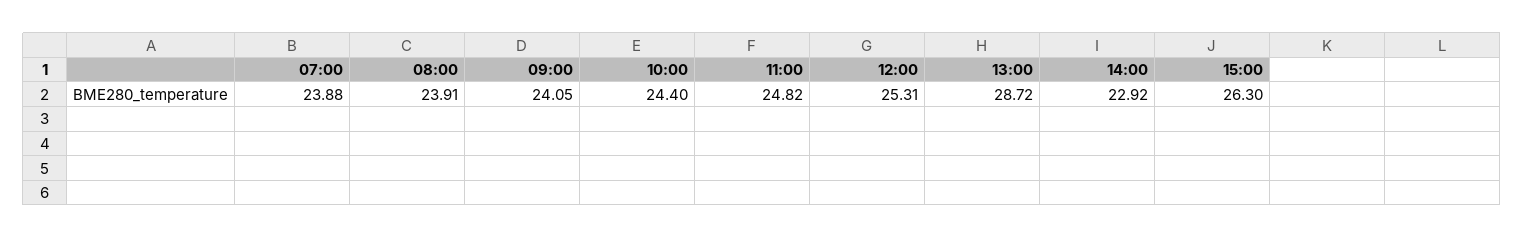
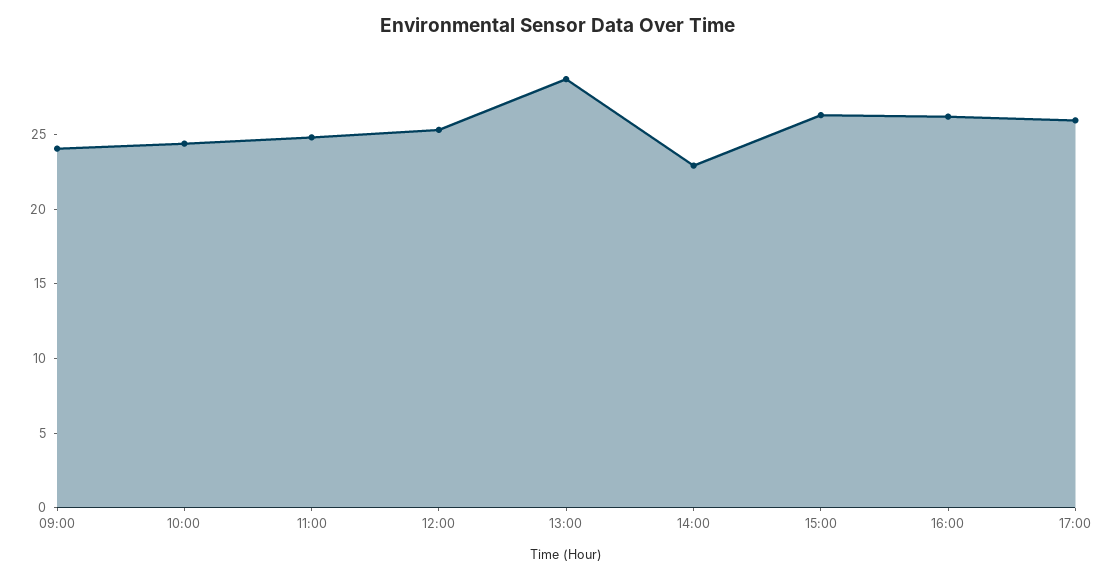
07:00: 23.88 -> none
08:00: 23.91 -> none
16:00: none -> 26
17:00: none -> 26

